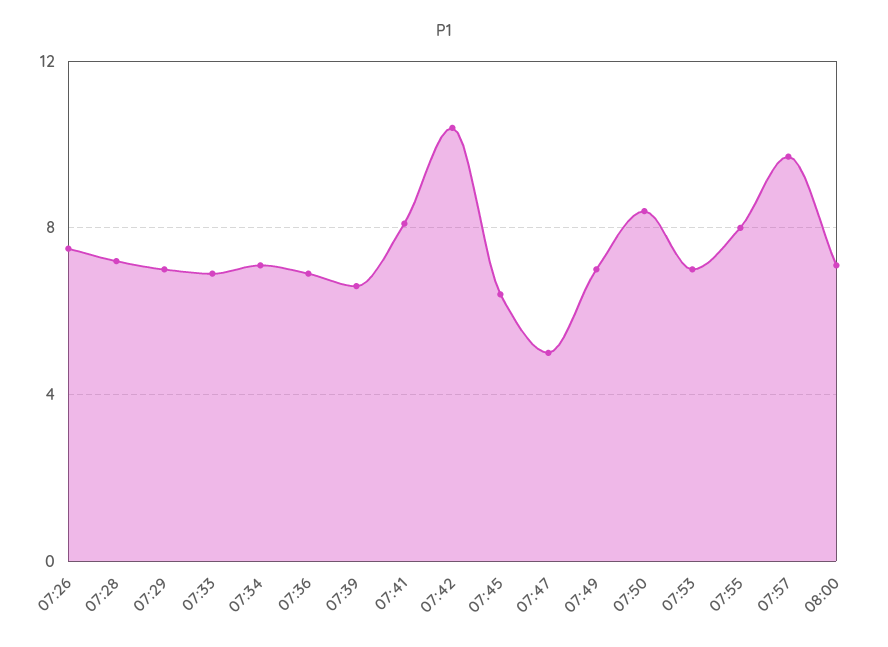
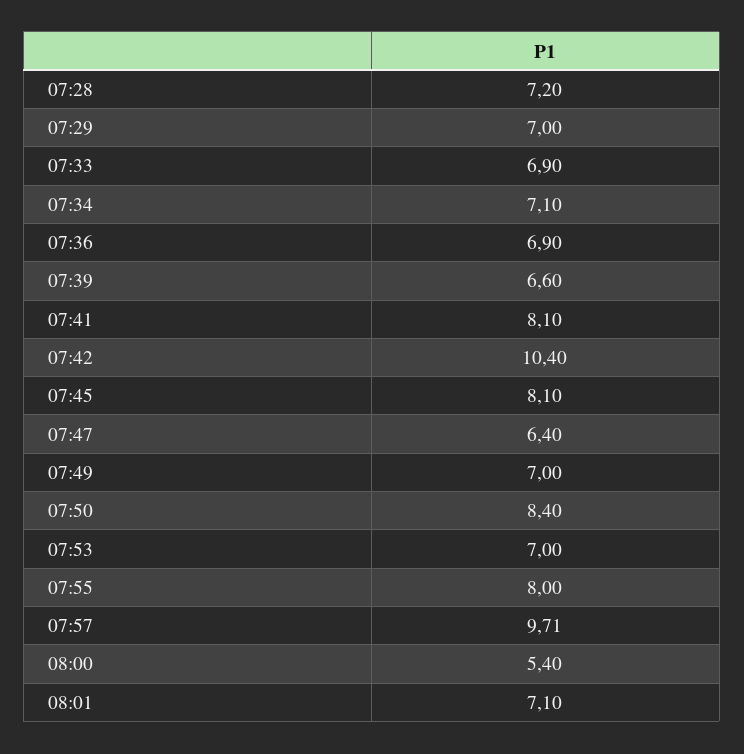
07:26: 7.5 -> none
07:45: 6.5 -> 8.1
07:47: 5 -> 6.4
08:00: 7 -> 5.4
08:01: none -> 7.1

